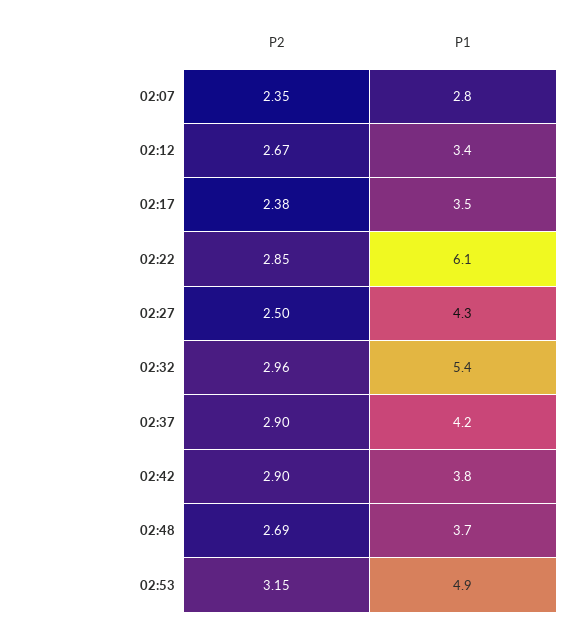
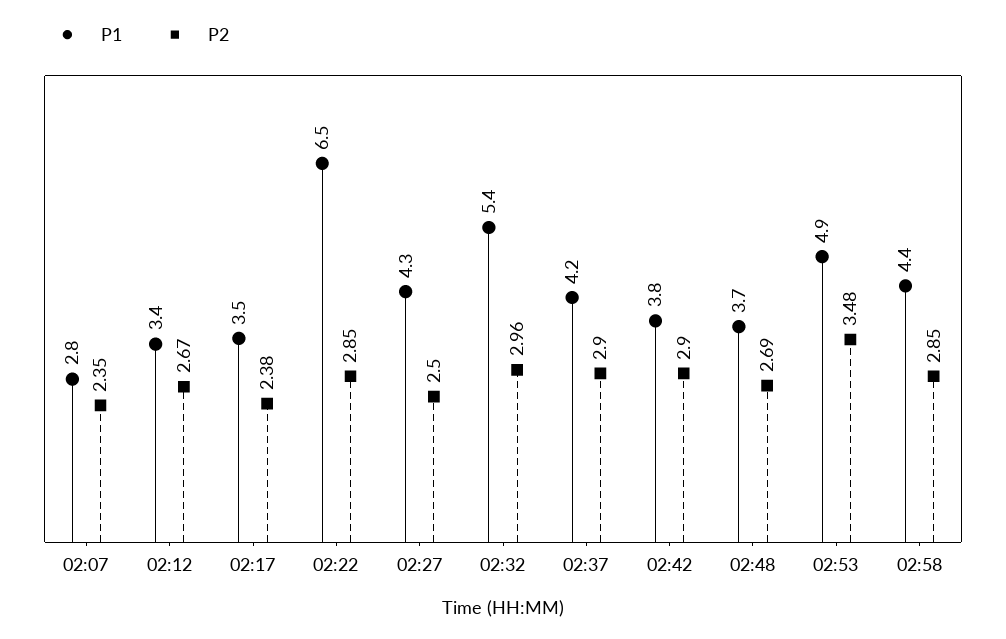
P1, 02:22: 6.1 -> 6.5
P2, 02:53: 3.15 -> 3.48
P1, 02:58: none -> 4.4
P2, 02:58: none -> 2.85

